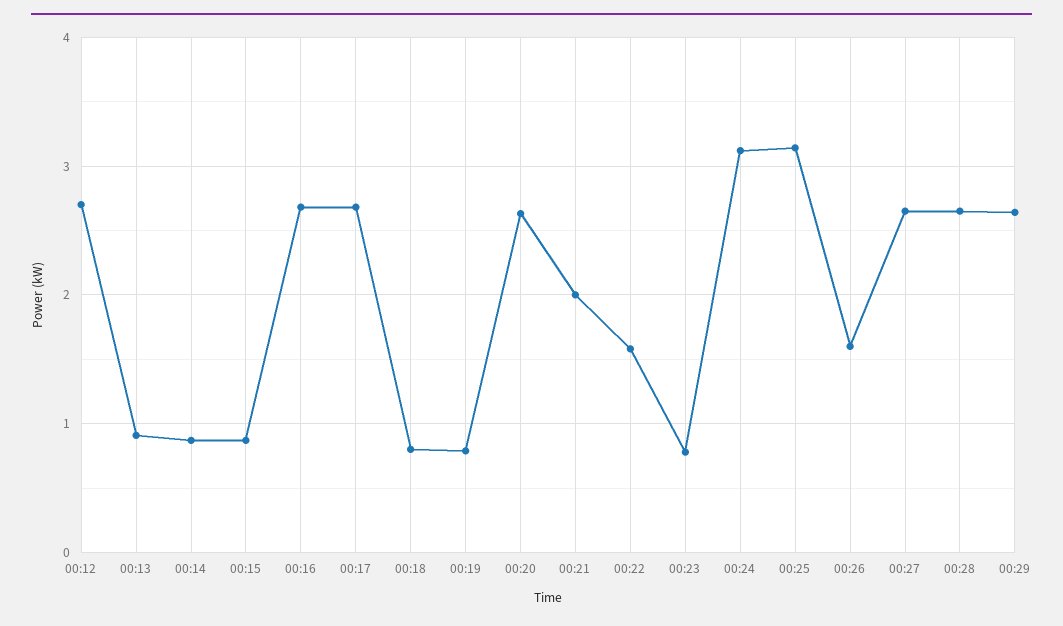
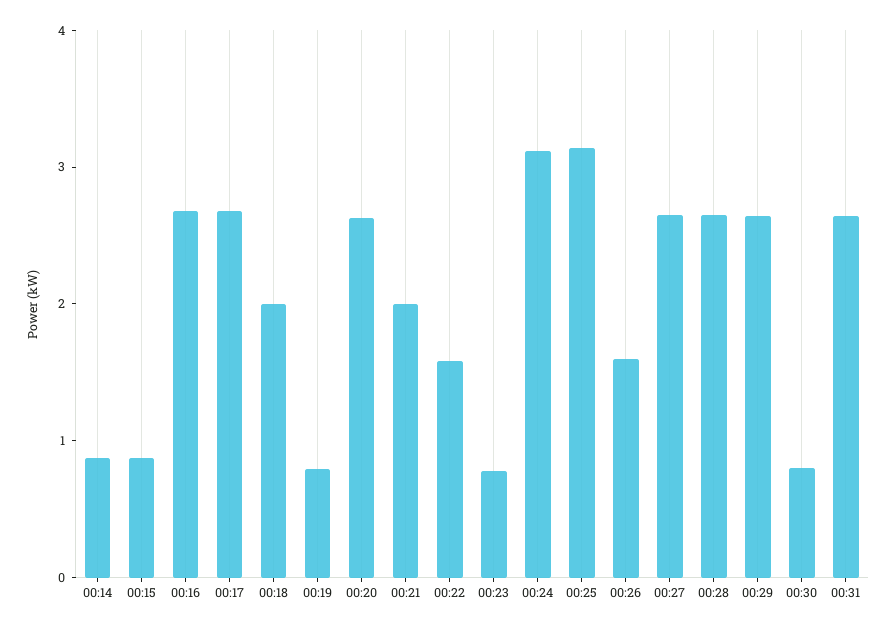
00:12: 2.7 -> none
00:13: 0.9 -> none
00:18: 0.8 -> 2
00:30: none -> 0.8
00:31: none -> 2.6

